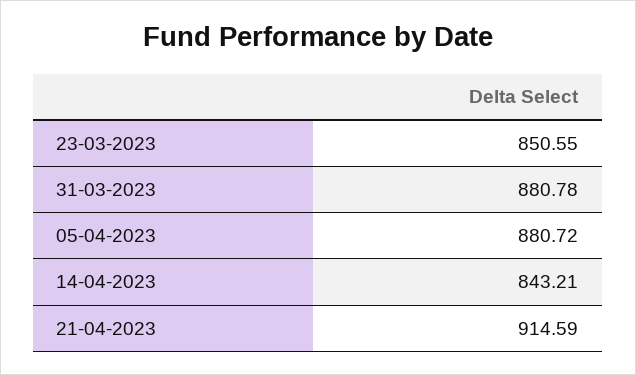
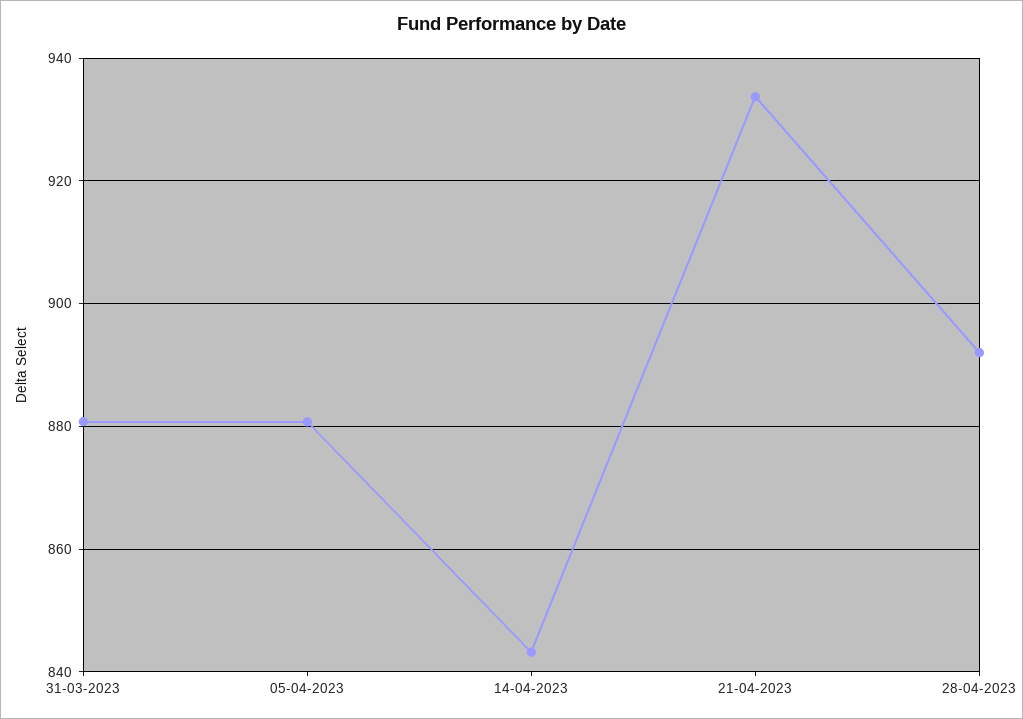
23-03-2023: 850.55 -> none
21-04-2023: 914.59 -> 934
28-04-2023: none -> 892

